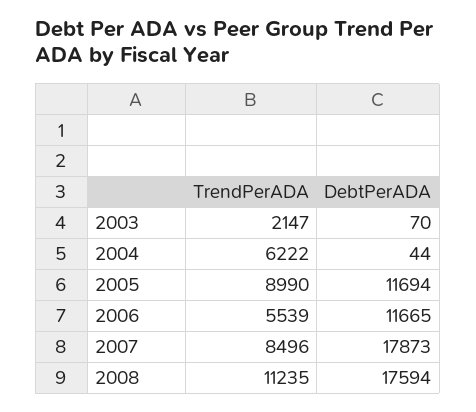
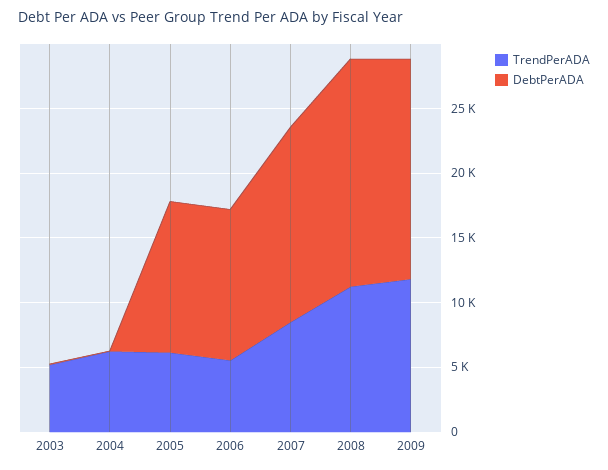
TrendPerADA, 2003: 2147 -> 5000
TrendPerADA, 2005: 8990 -> 6000
DebtPerADA, 2007: 17873 -> 15000
TrendPerADA, 2009: none -> 12000
DebtPerADA, 2009: none -> 17000

